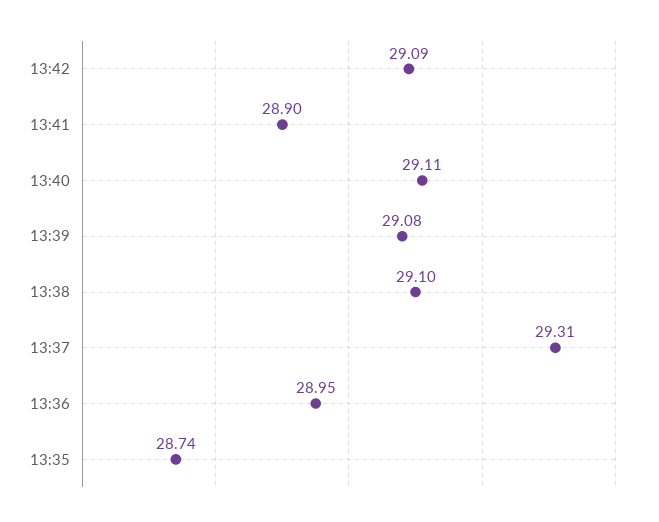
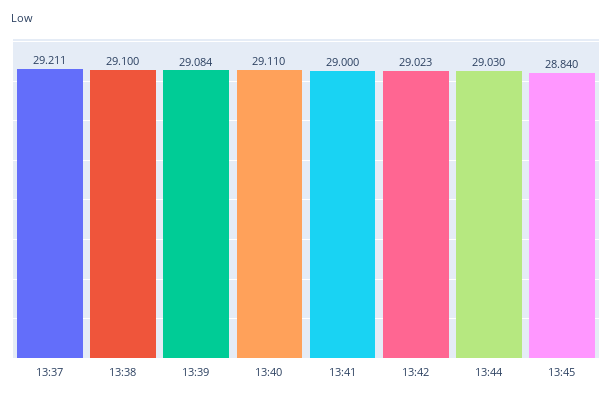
13:42: 29.09 -> 29.023
13:41: 28.9 -> 29
13:37: 29.31 -> 29.211
13:36: 28.95 -> none
13:35: 28.74 -> none
13:44: none -> 29.03
13:45: none -> 28.84

